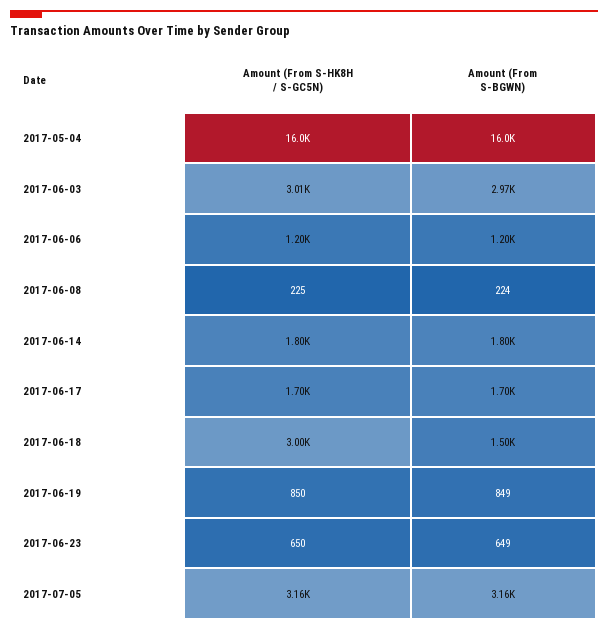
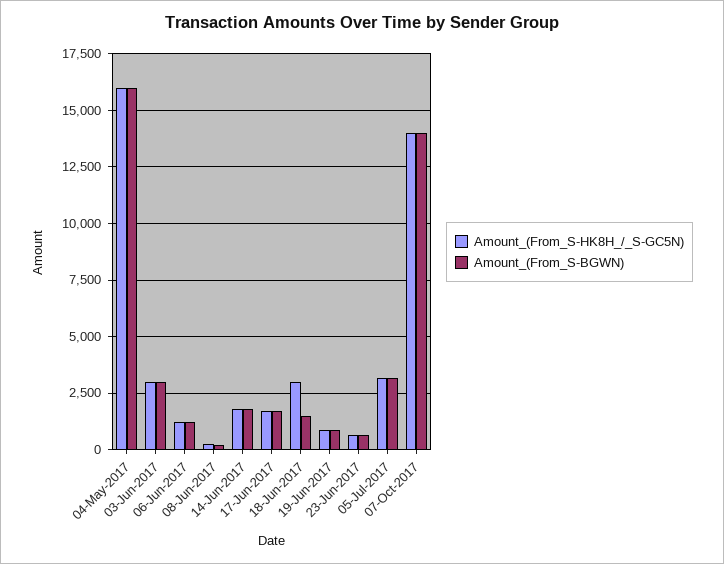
Amount (From S-HK8H / S-GC5N), 07-Oct-2017: none -> 14000
Amount (From S-BGWN), 07-Oct-2017: none -> 14000

